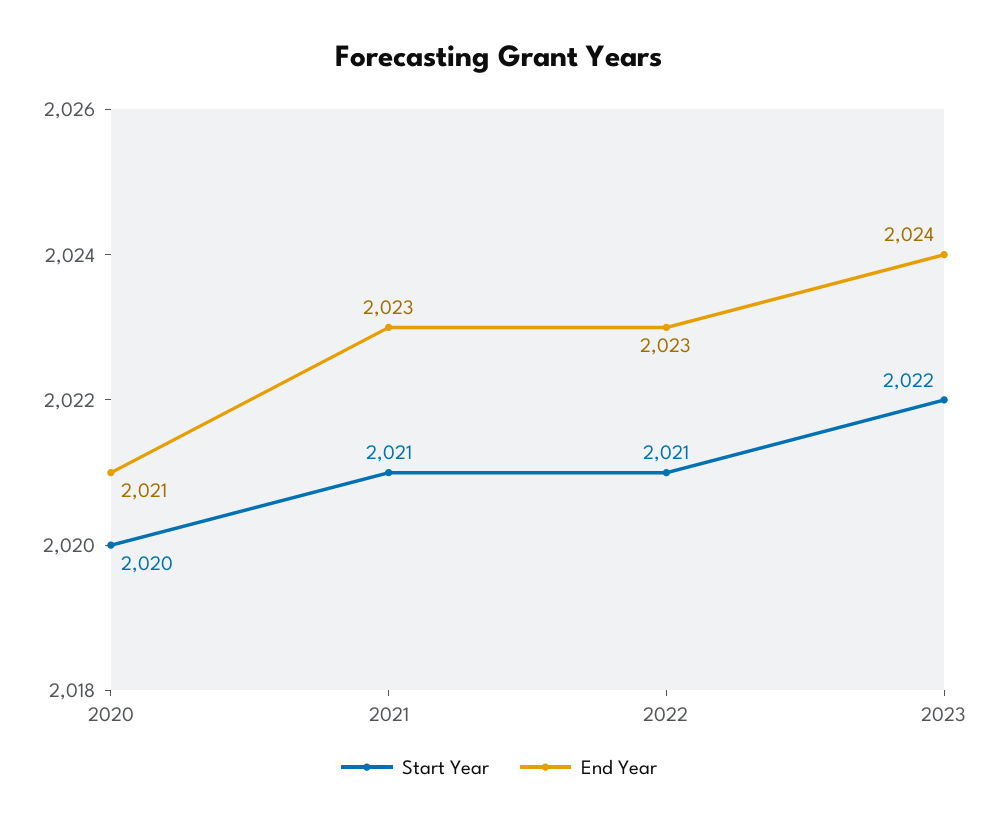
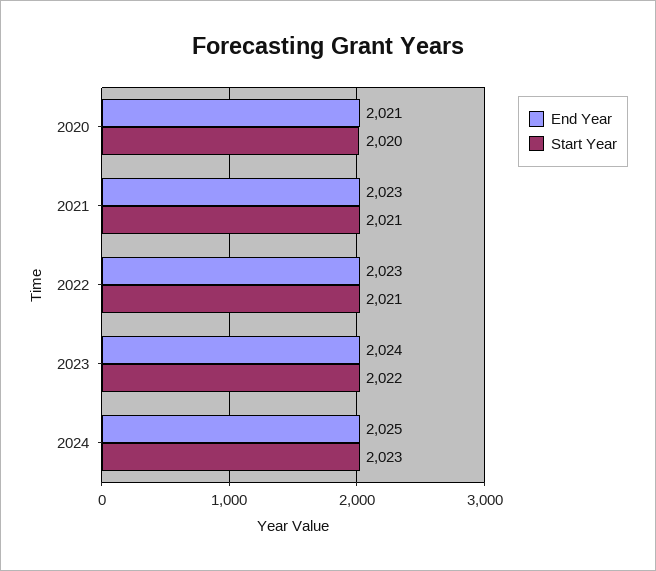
End Year, 2024: none -> 2025
Start Year, 2024: none -> 2023

